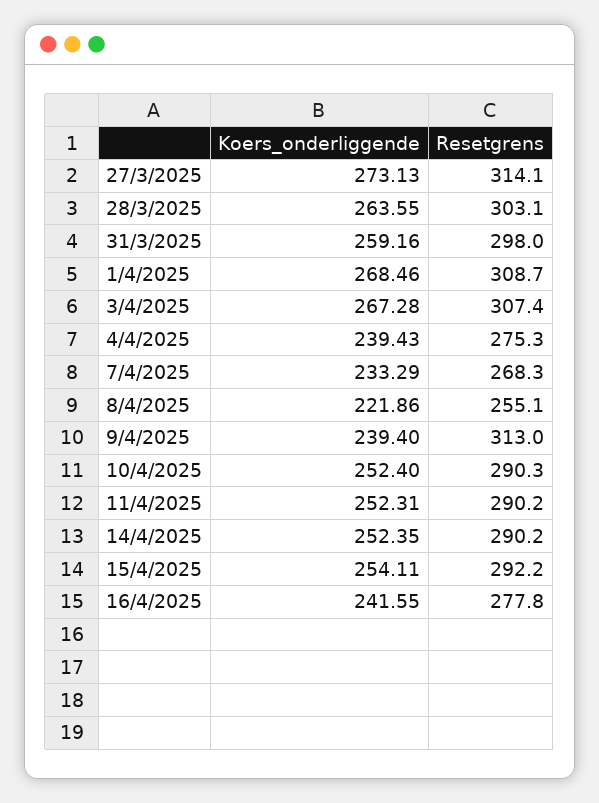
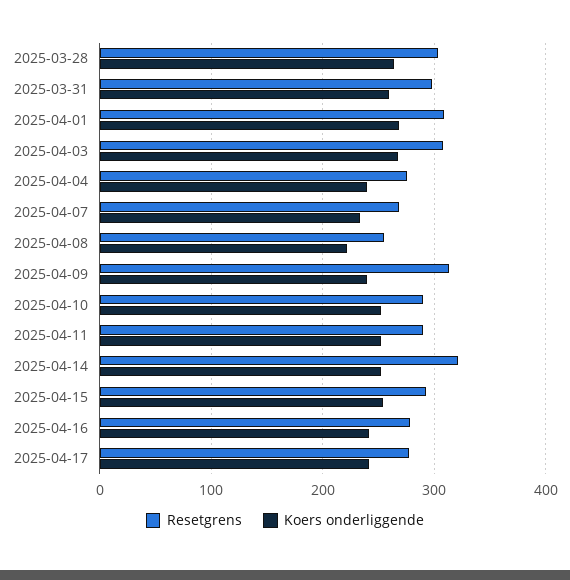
Koers_onderliggende, 27/3/2025: 273.13 -> none
Resetgrens, 27/3/2025: 314.1 -> none
Resetgrens, 14/4/2025: 290.2 -> 320
Resetgrens, 2025-04-17: none -> 280
Koers_onderliggende, 2025-04-17: none -> 240

